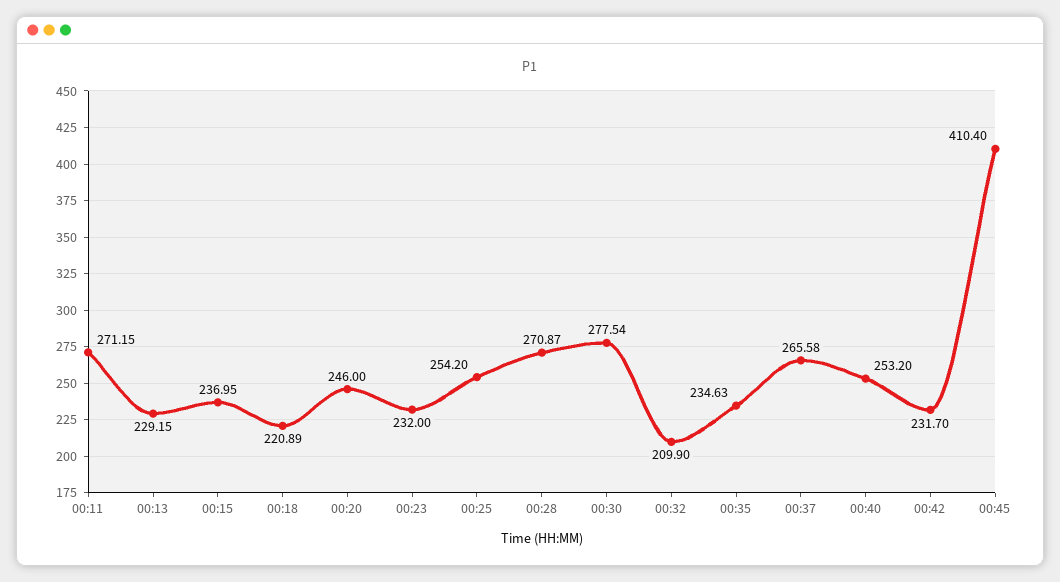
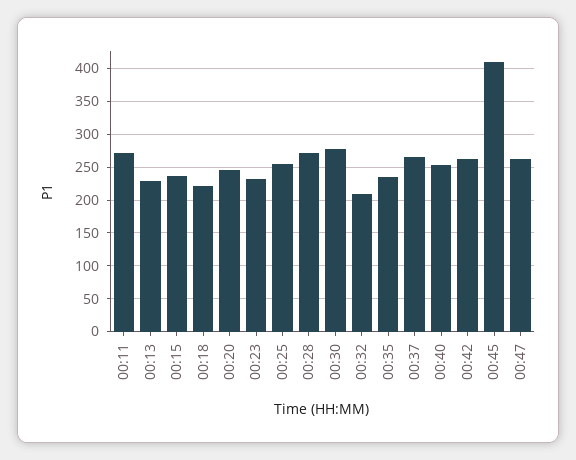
00:42: 231.7 -> 260
00:47: none -> 260

